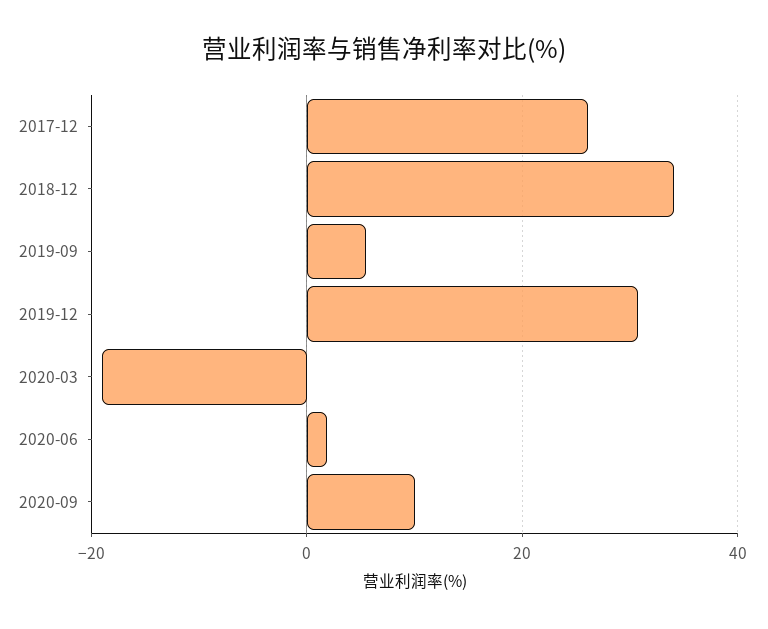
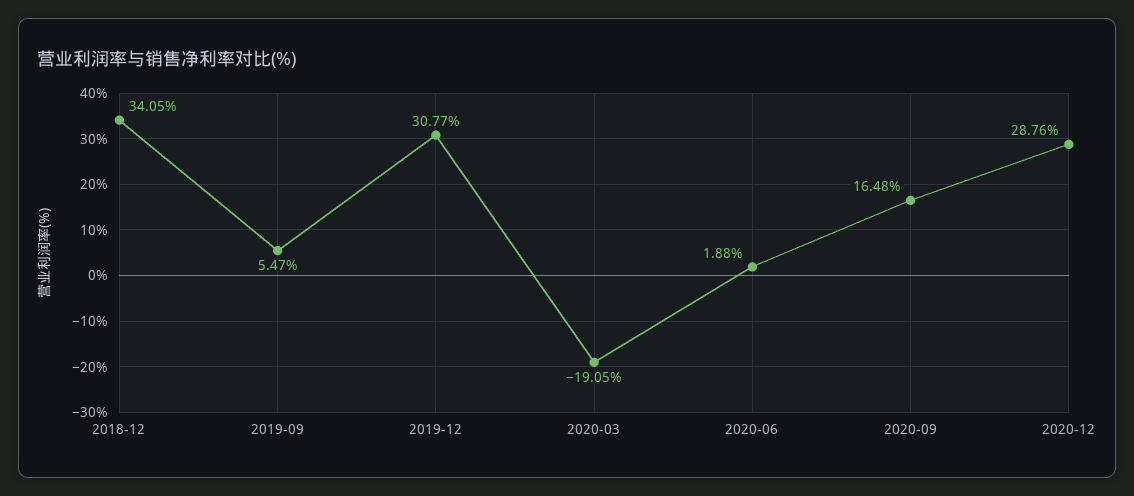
2017-12: 26 -> none
2020-09: 10 -> 16.48
2020-12: none -> 28.76

